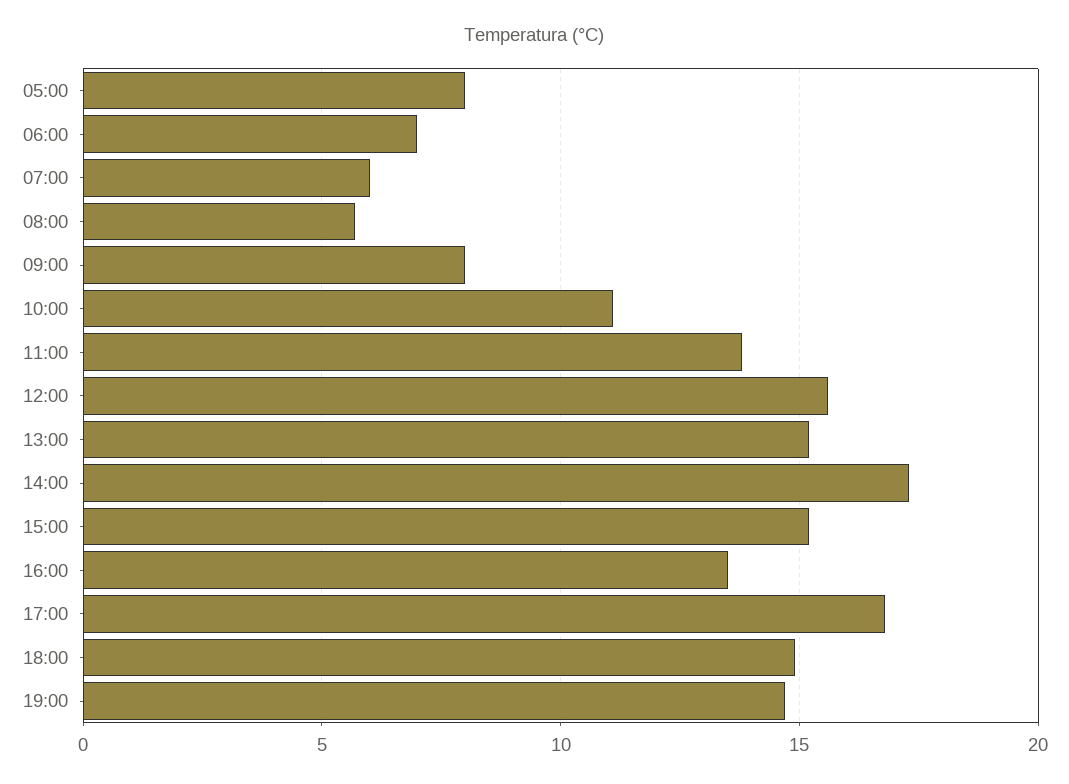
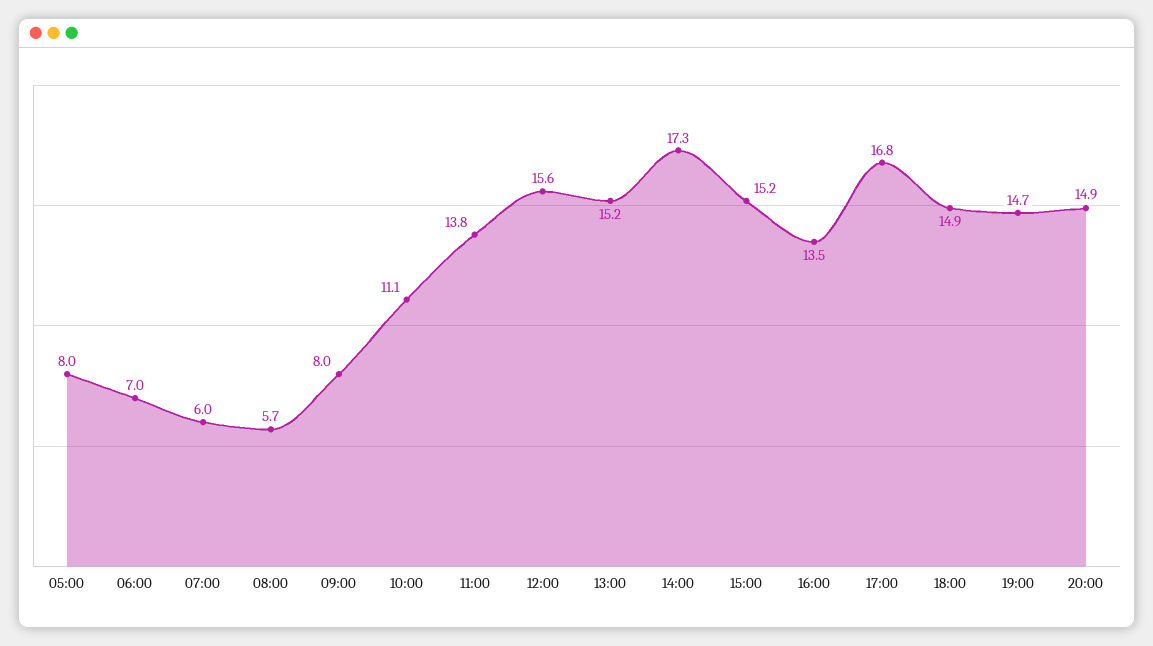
20:00: none -> 14.9

